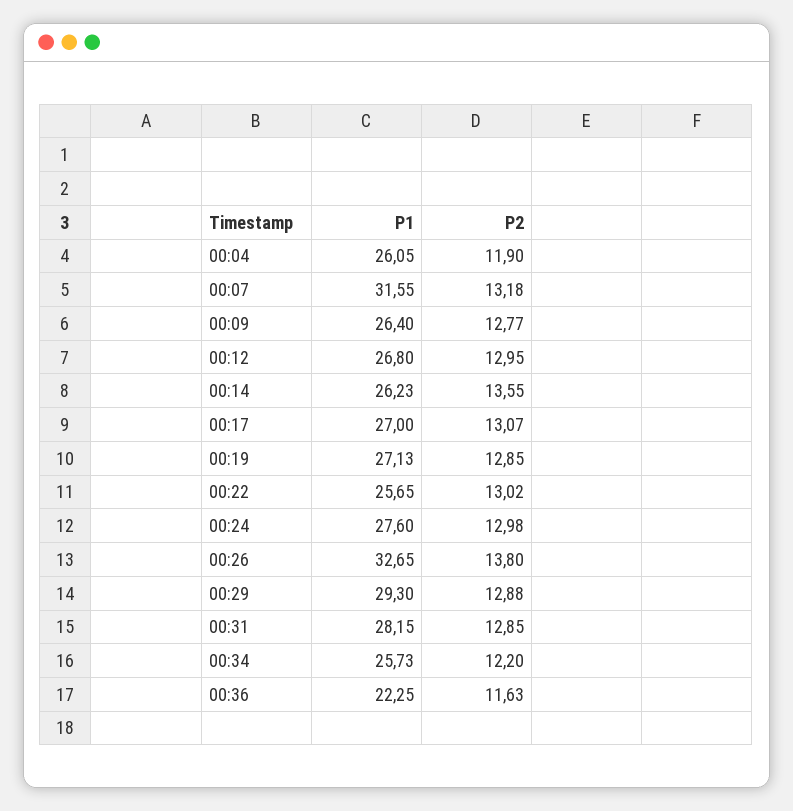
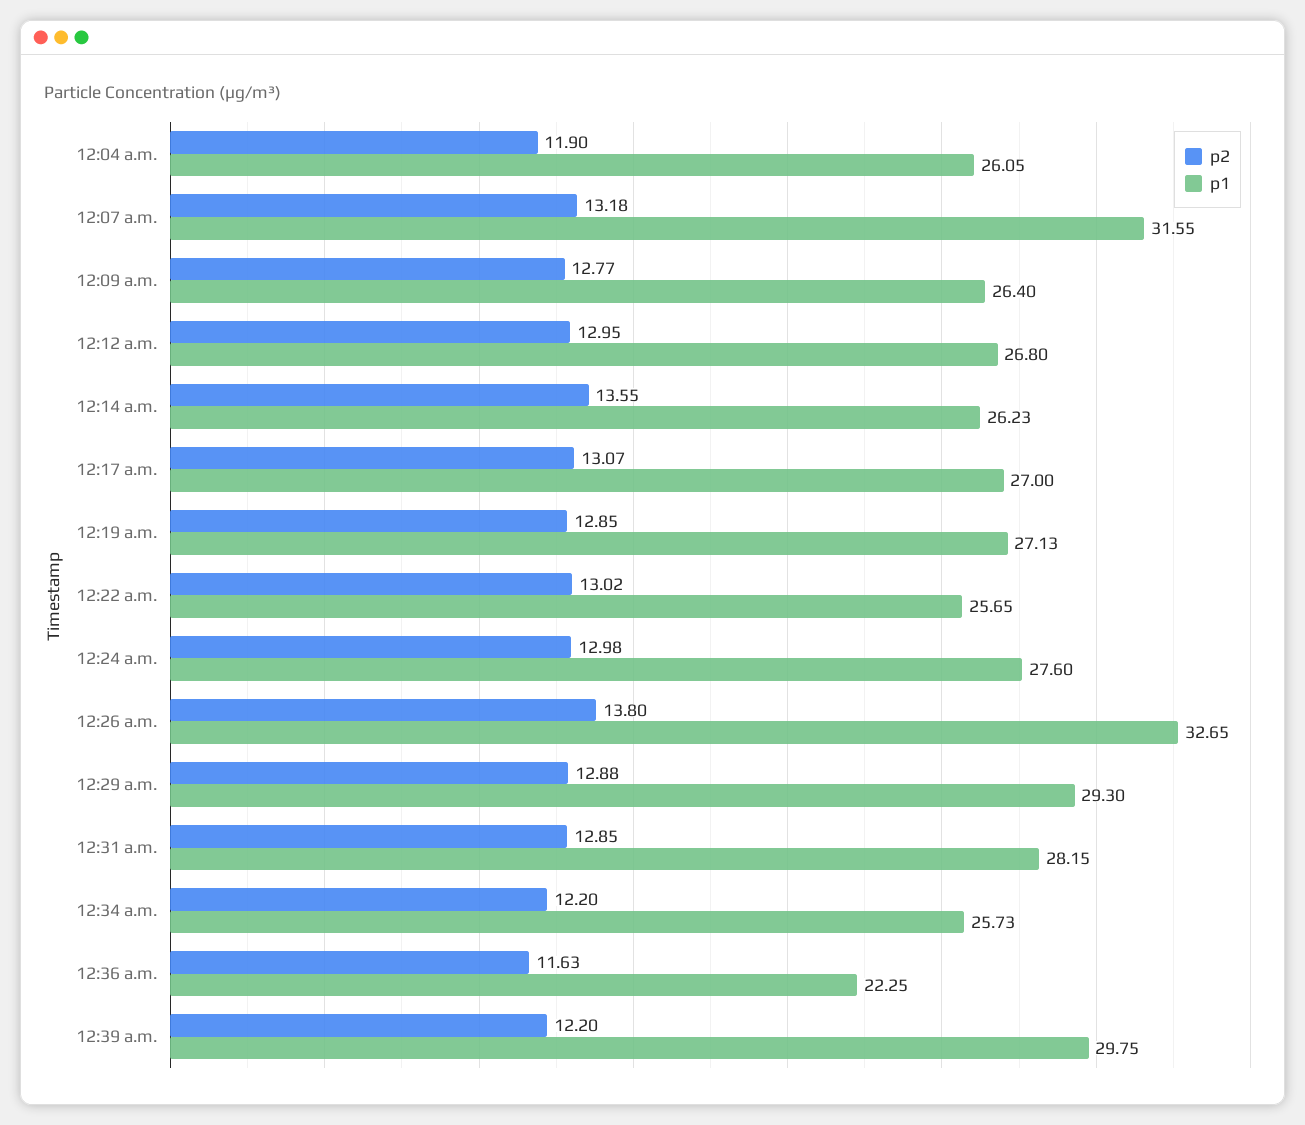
P2, 12:39 a.m.: none -> 12.2
P1, 12:39 a.m.: none -> 29.75

